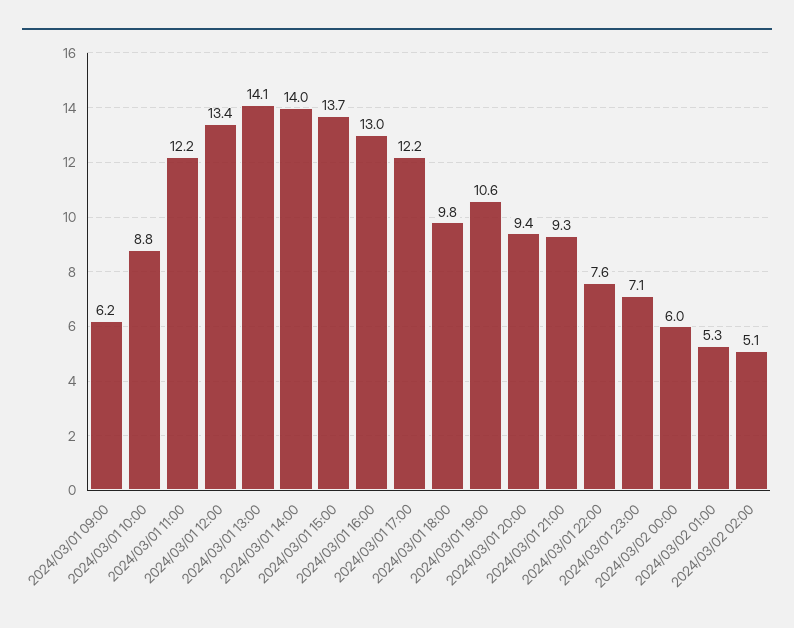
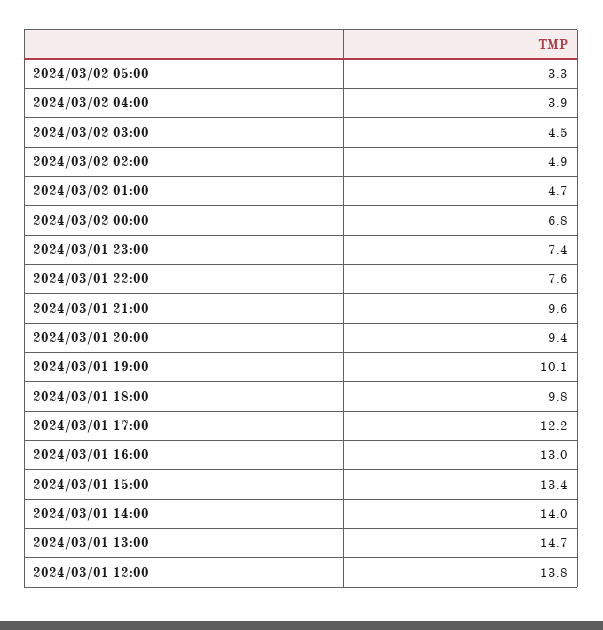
2024/03/01 09:00: 6.2 -> none
2024/03/01 10:00: 8.8 -> none
2024/03/01 11:00: 12.2 -> none
2024/03/01 12:00: 13.4 -> 13.8
2024/03/01 13:00: 14.1 -> 14.7
2024/03/01 15:00: 13.7 -> 13.4
2024/03/01 19:00: 10.6 -> 10.1
2024/03/01 21:00: 9.3 -> 9.6
2024/03/01 23:00: 7.1 -> 7.4
2024/03/02 00:00: 6 -> 6.8
2024/03/02 01:00: 5.3 -> 4.7
2024/03/02 02:00: 5.1 -> 4.9
2024/03/02 05:00: none -> 3.3
2024/03/02 04:00: none -> 3.9
2024/03/02 03:00: none -> 4.5

